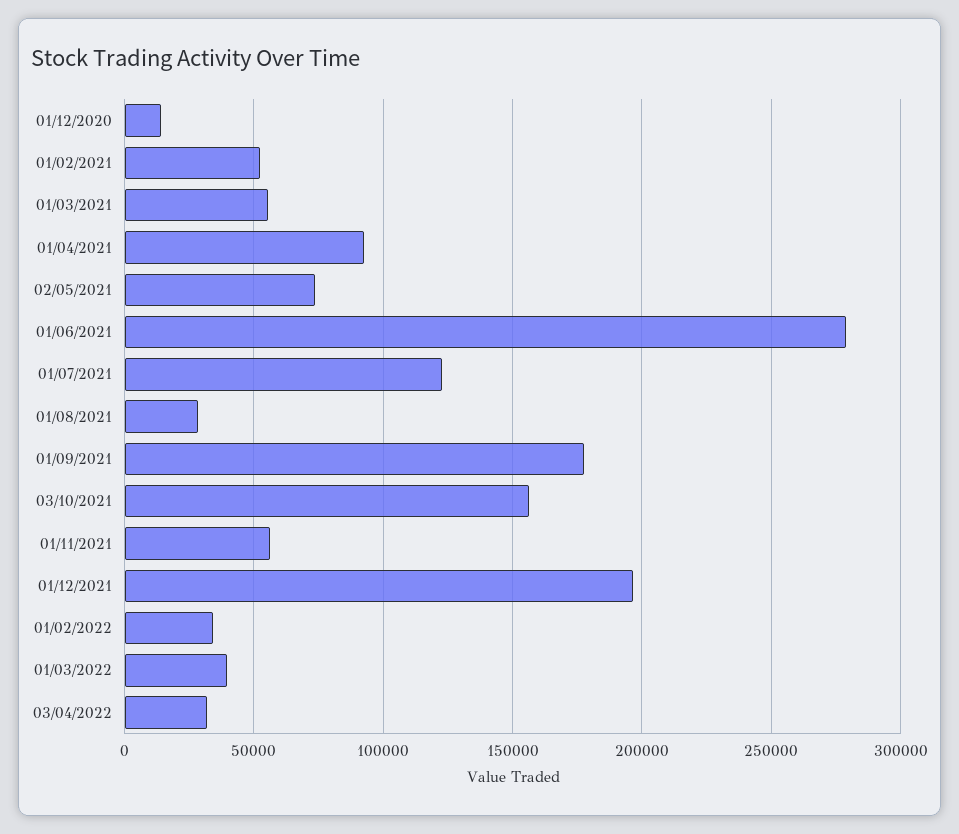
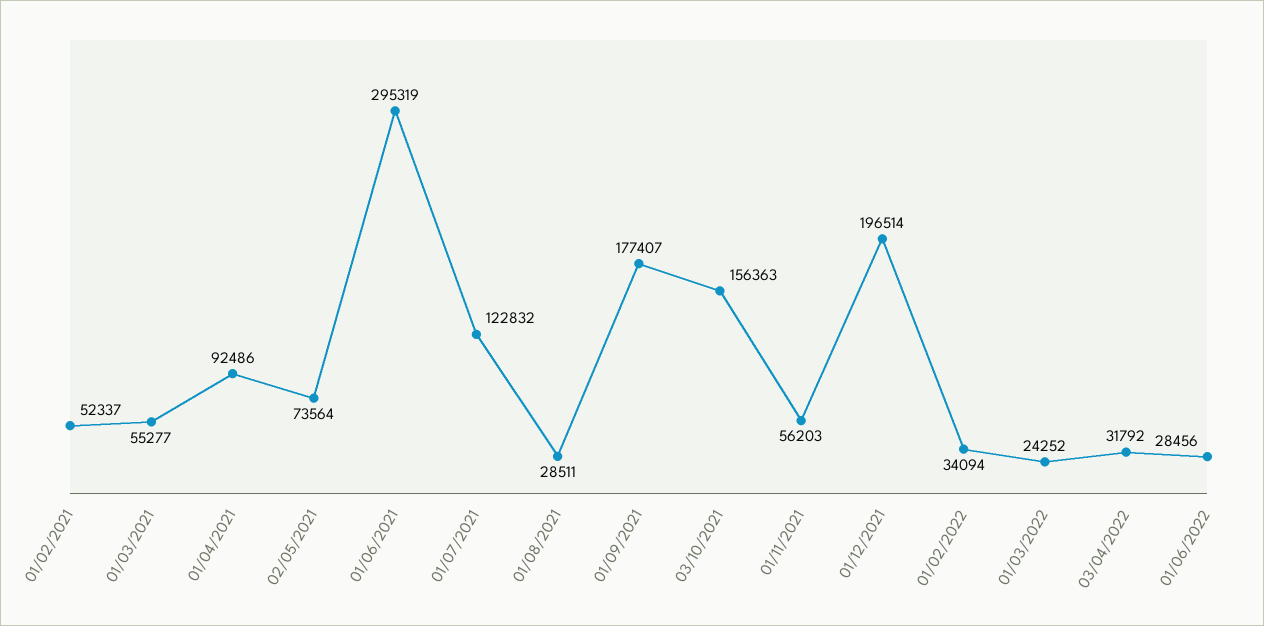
01/12/2020: 15000 -> none
01/06/2021: 280000 -> 295319
01/03/2022: 40000 -> 24252
01/06/2022: none -> 28456

